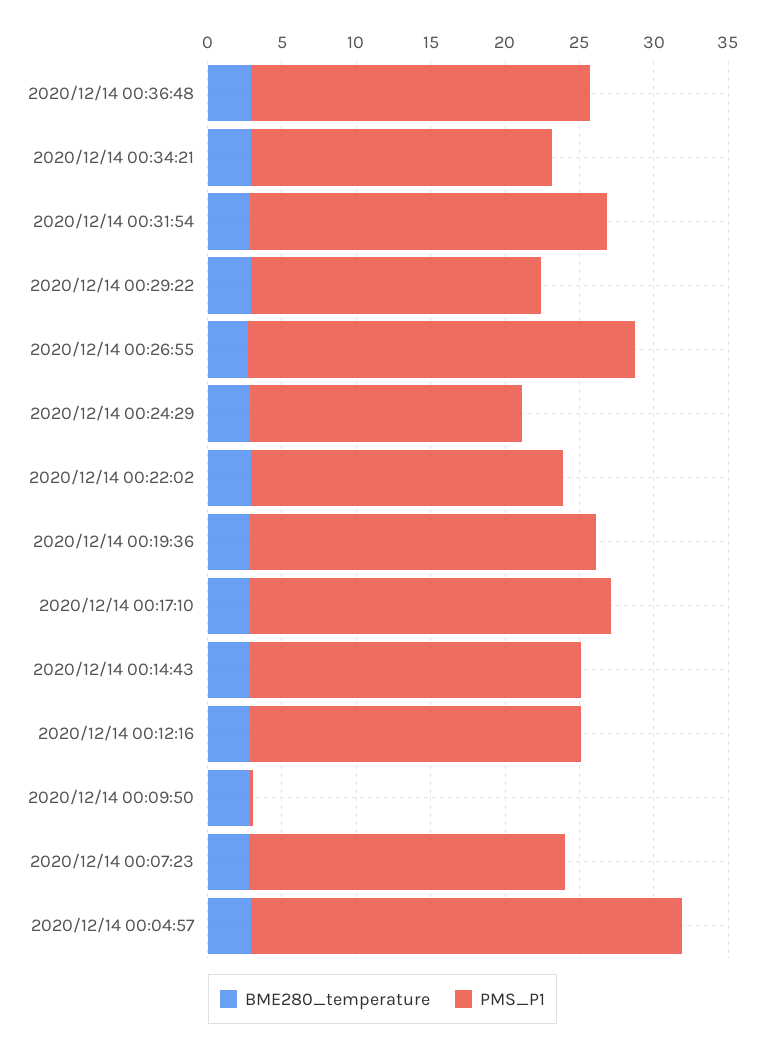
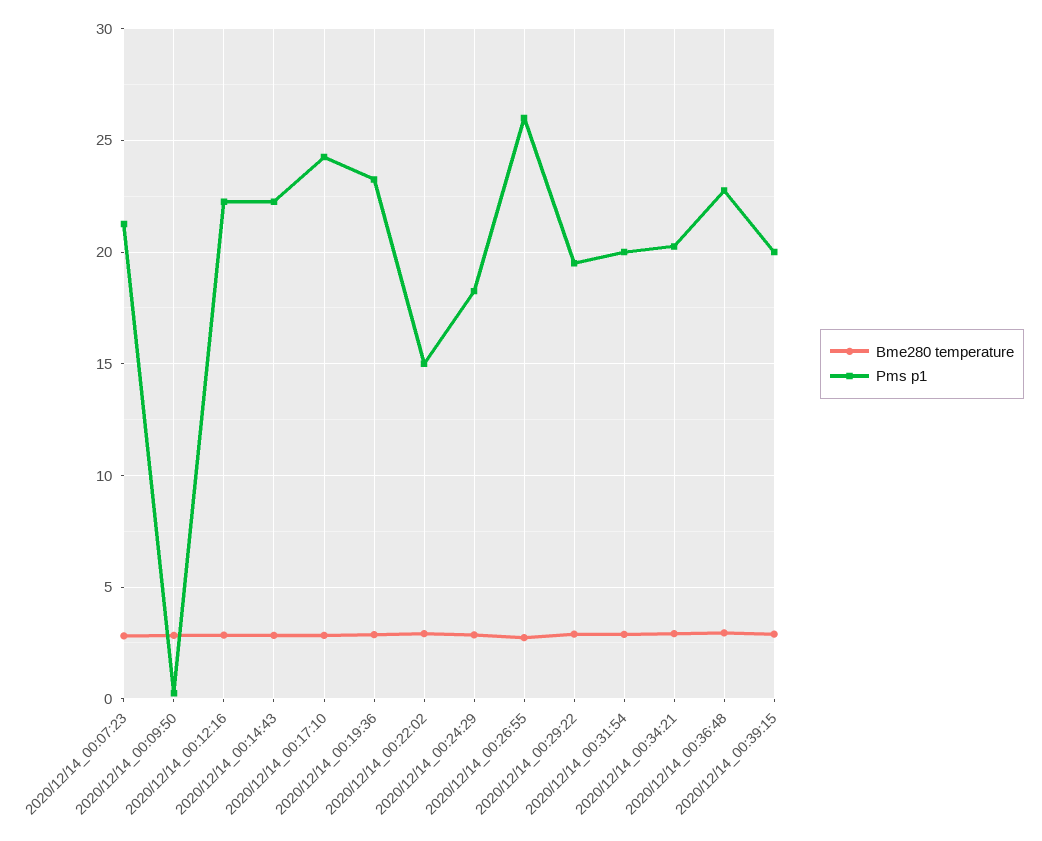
PMS_P1, 2020/12/14 00:31:54: 24 -> 20
PMS_P1, 2020/12/14 00:22:02: 21 -> 15
BME280_temperature, 2020/12/14 00:04:57: 3 -> none
PMS_P1, 2020/12/14 00:04:57: 29 -> none
BME280_temperature, 2020/12/14_00:39:15: none -> 3
PMS_P1, 2020/12/14_00:39:15: none -> 20

